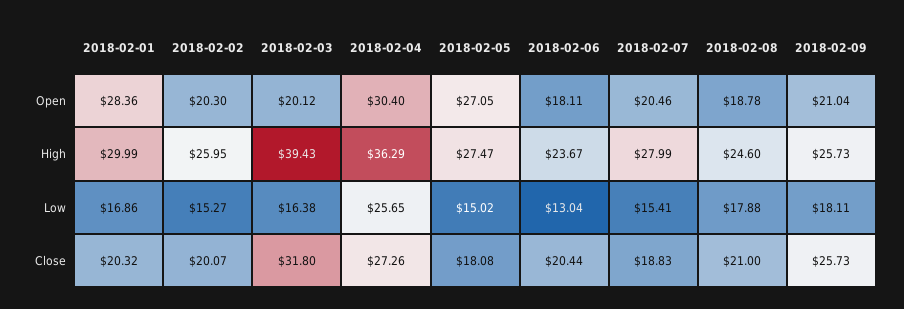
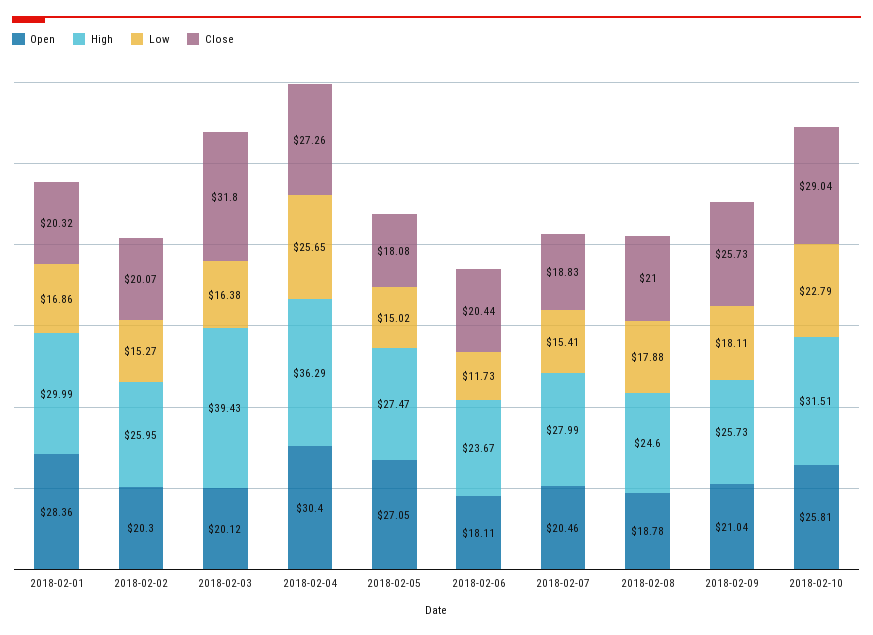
Low, 2018-02-06: 13.04 -> 11.73
Open, 2018-02-10: none -> 25.81
High, 2018-02-10: none -> 31.51
Low, 2018-02-10: none -> 22.79
Close, 2018-02-10: none -> 29.04

